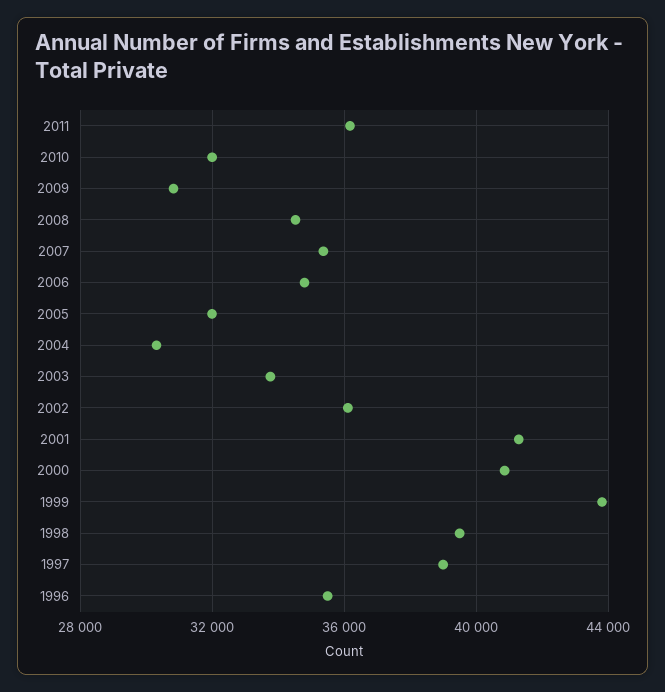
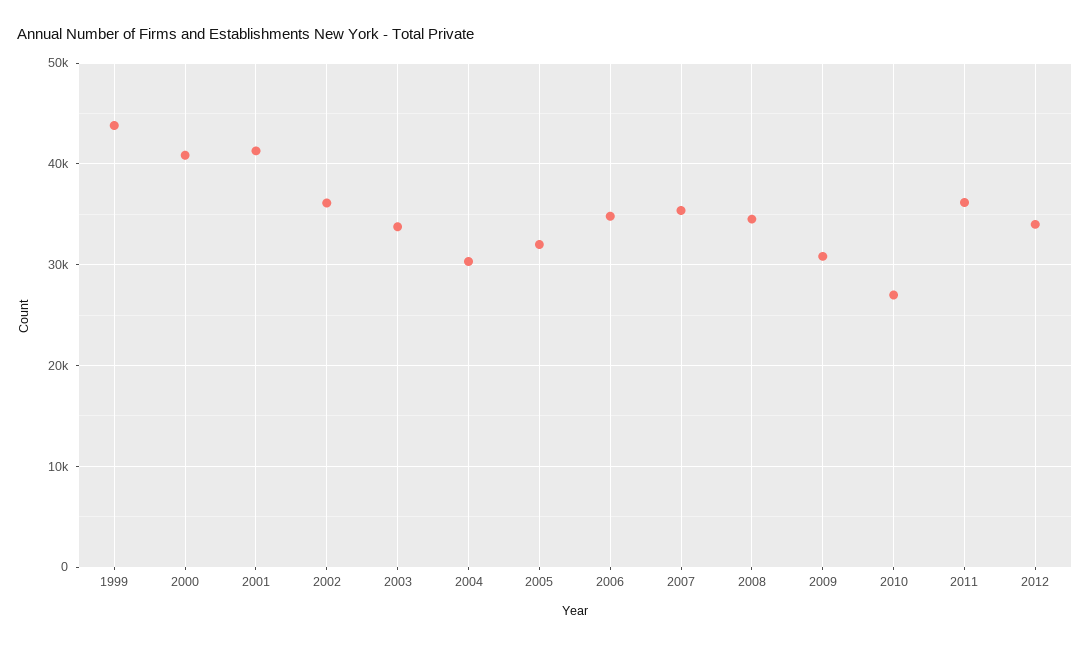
2010: 32000 -> 27000
1998: 39500 -> none
1997: 39000 -> none
1996: 35500 -> none
2012: none -> 34000

